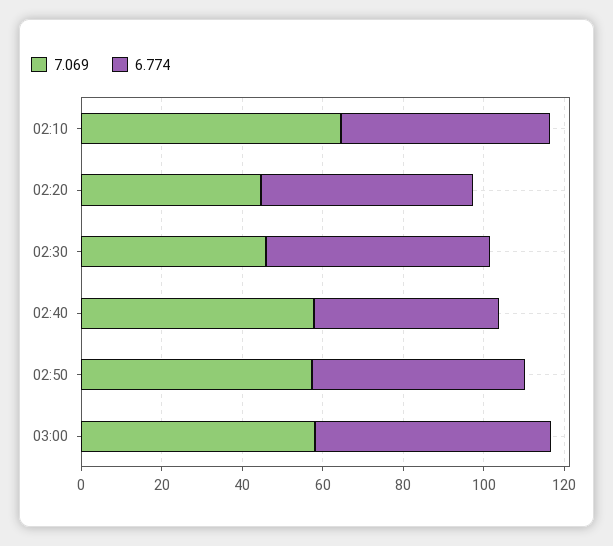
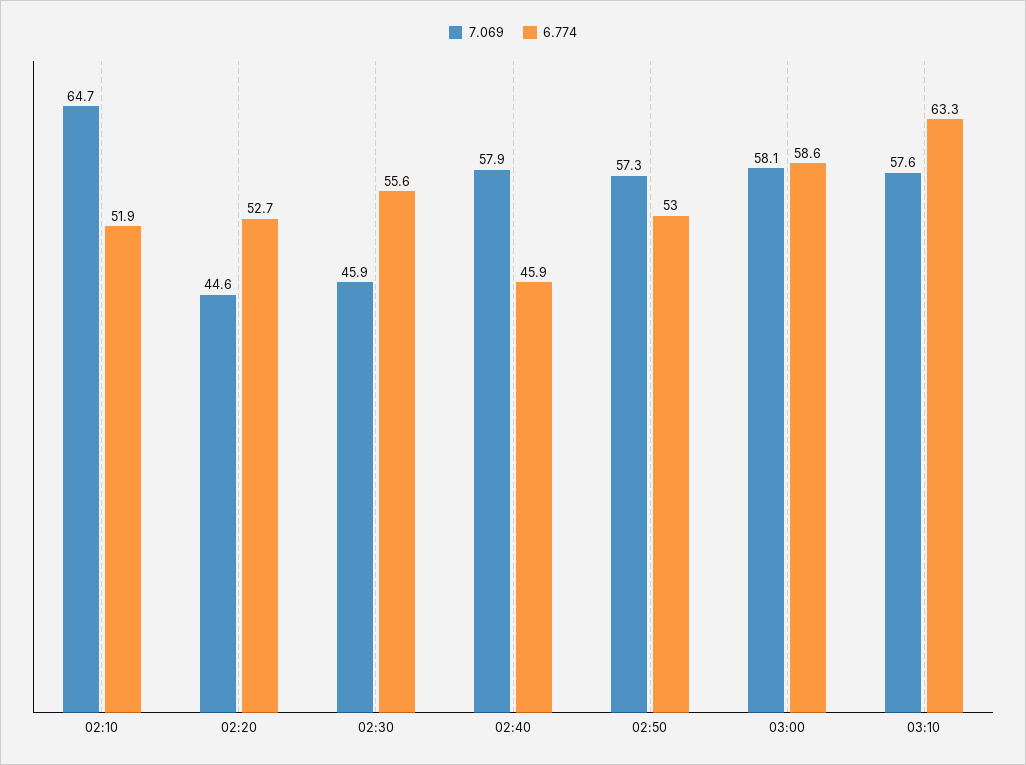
7.069, 03:10: none -> 57.6
6.774, 03:10: none -> 63.3

